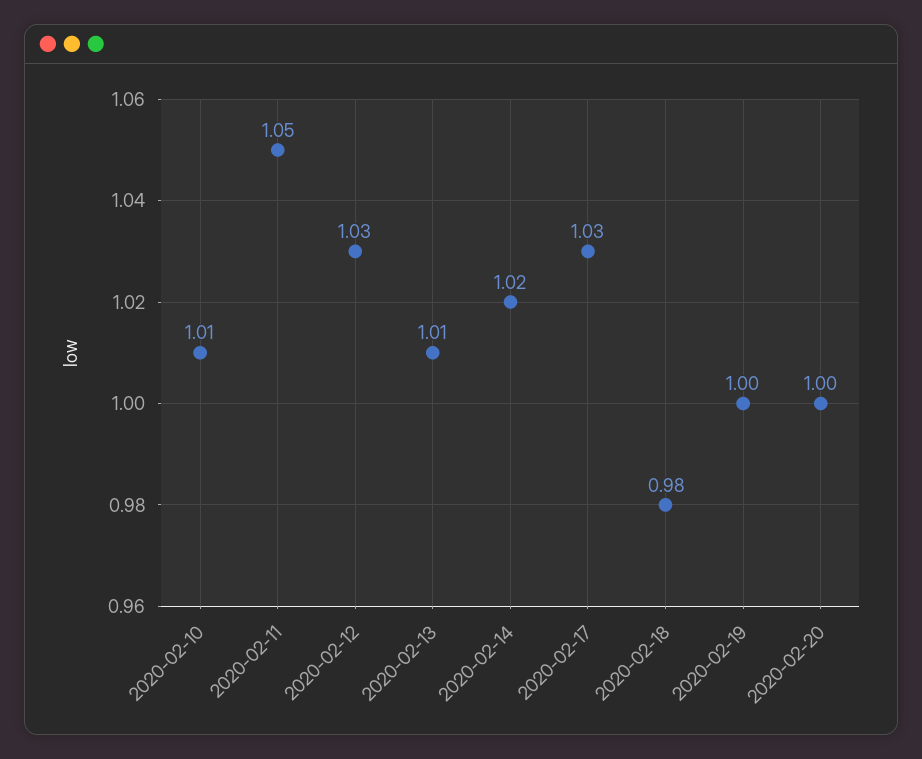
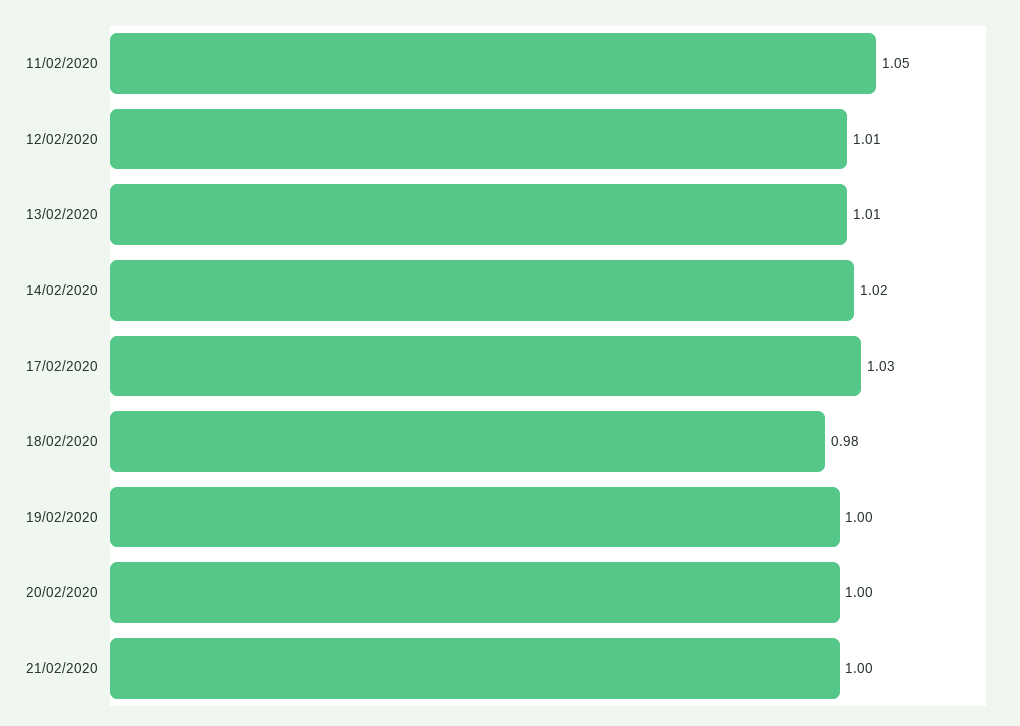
2020-02-10: 1.01 -> none
2020-02-12: 1.03 -> 1.01
21/02/2020: none -> 1

